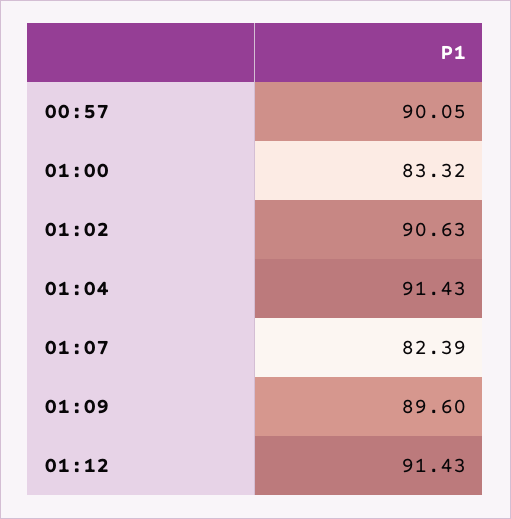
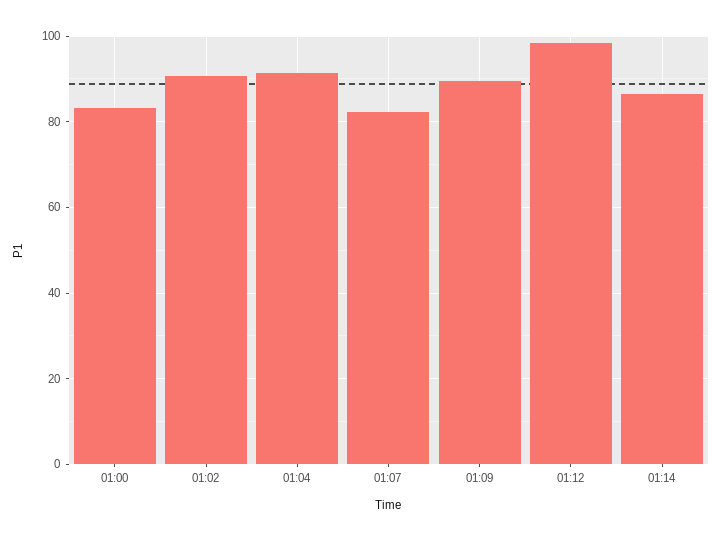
00:57: 90.05 -> none
01:12: 91.43 -> 98
01:14: none -> 86

